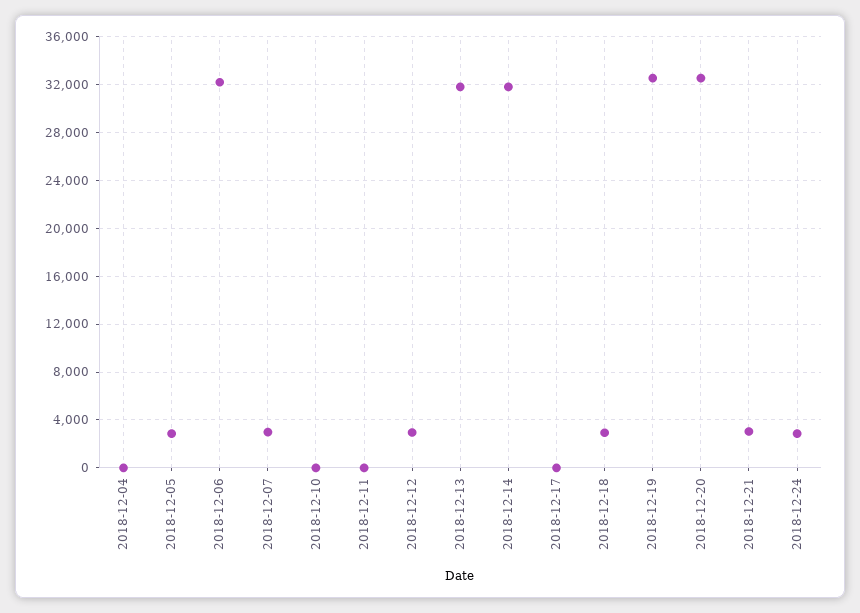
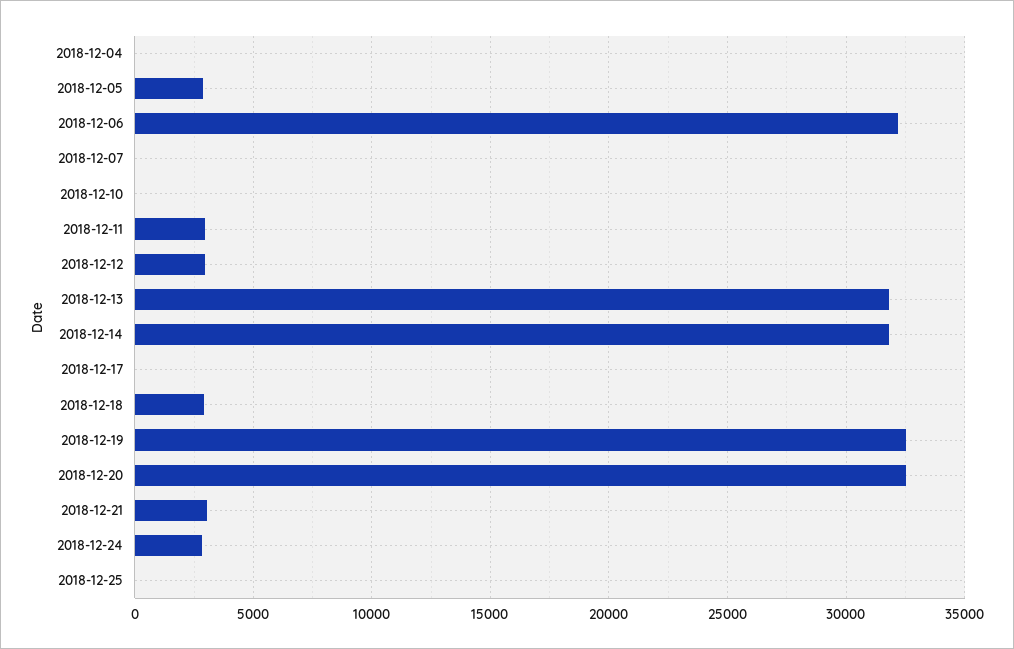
2018-12-07: 3000 -> 0
2018-12-11: 0 -> 3000
2018-12-25: none -> 0

